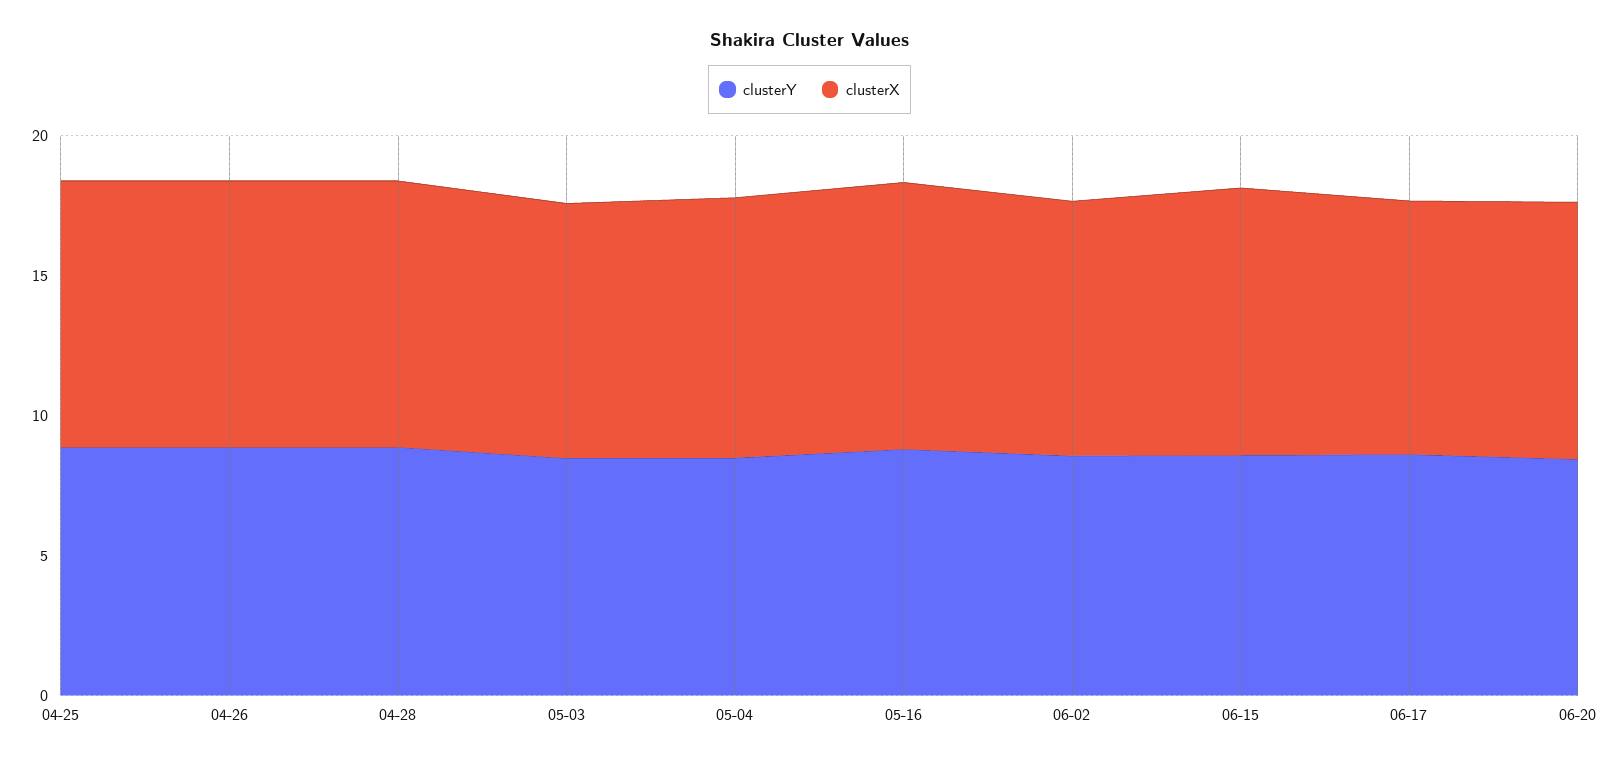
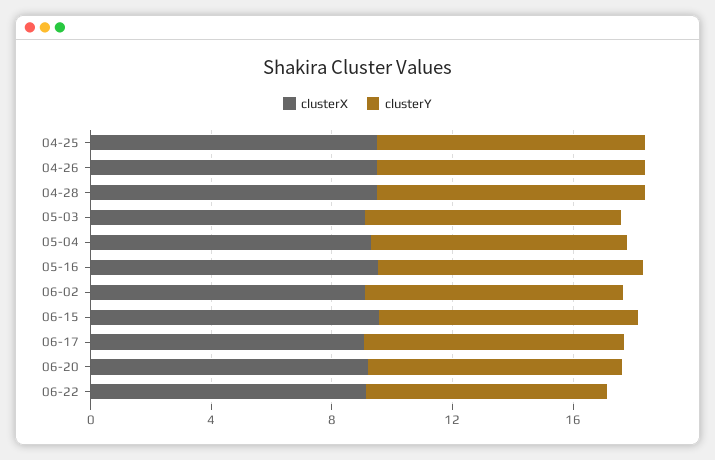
clusterX, 06-22: none -> 9
clusterY, 06-22: none -> 8

